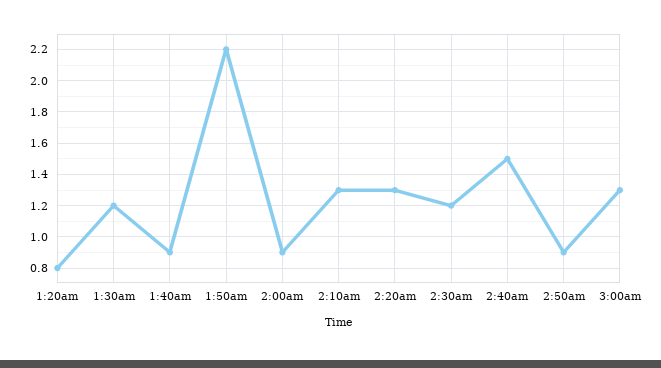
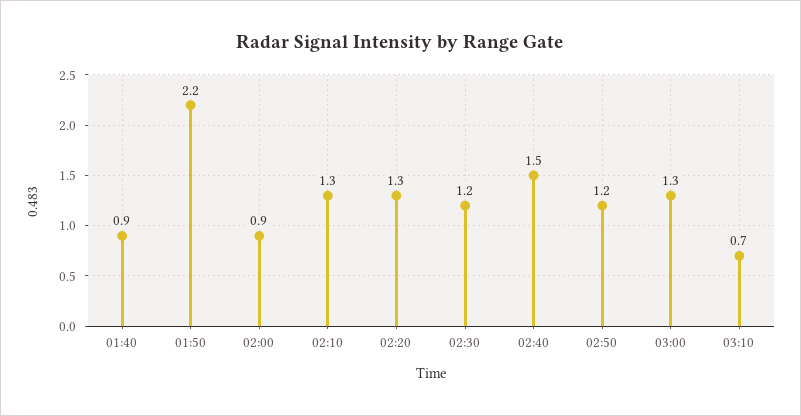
1:20am: 0.8 -> none
1:30am: 1.2 -> none
2:50am: 0.9 -> 1.2
03:10: none -> 0.7

